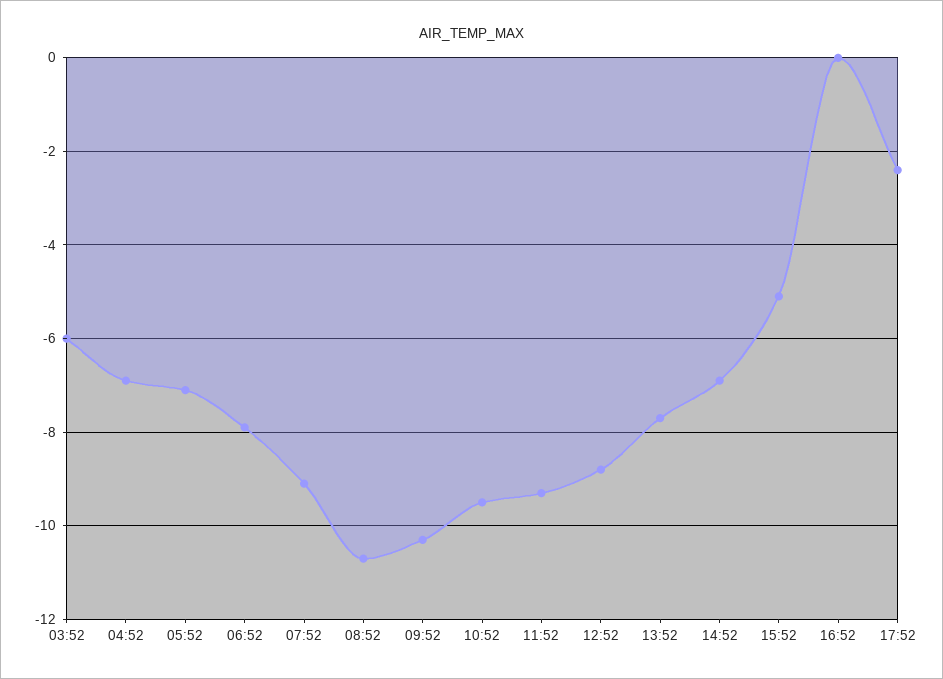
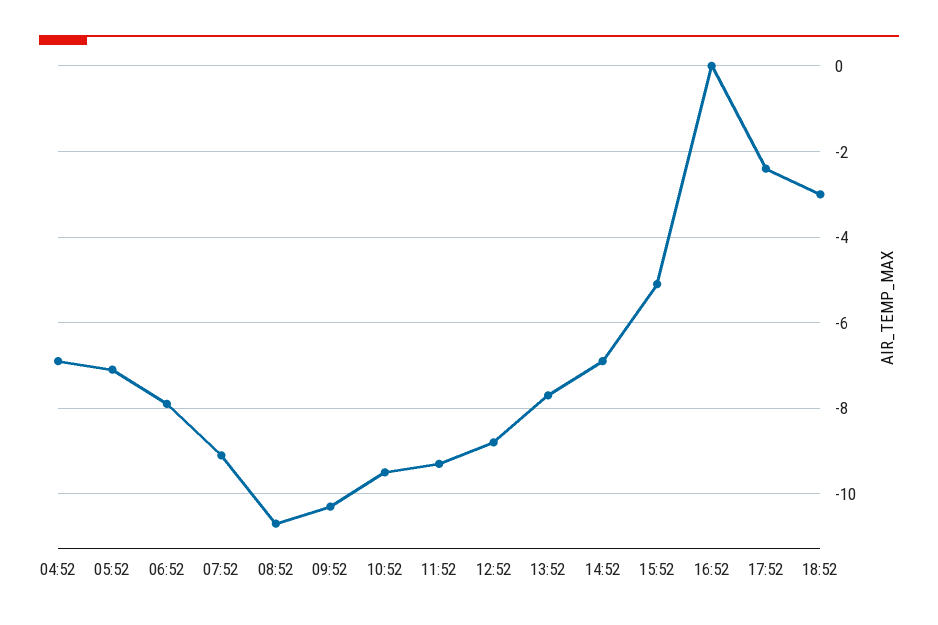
03:52: -6 -> none
18:52: none -> -3

